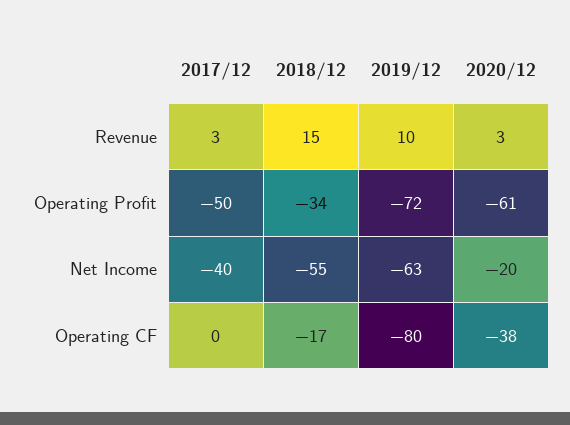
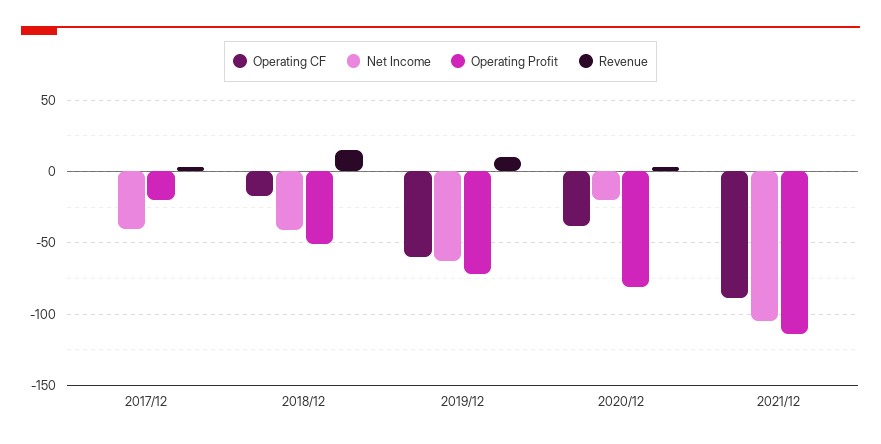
Operating Profit, 2017/12: -50 -> -20
Operating Profit, 2018/12: -34 -> -50
Operating Profit, 2020/12: -61 -> -80
Net Income, 2018/12: -55 -> -40
Operating CF, 2019/12: -80 -> -60
Operating CF, 2021/12: none -> -90
Net Income, 2021/12: none -> -105
Operating Profit, 2021/12: none -> -115
Revenue, 2021/12: none -> 0

